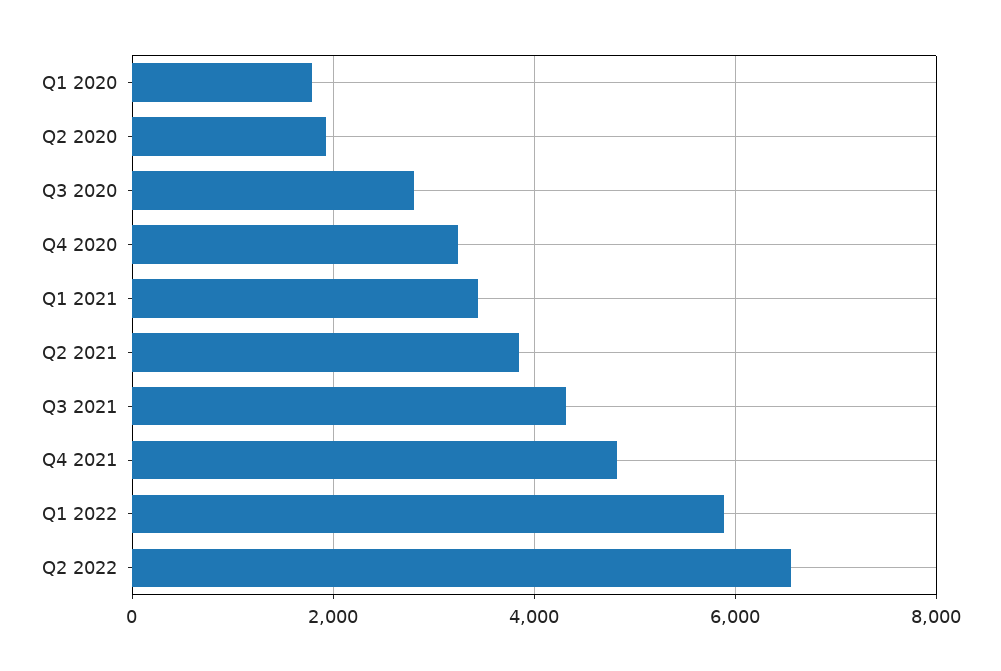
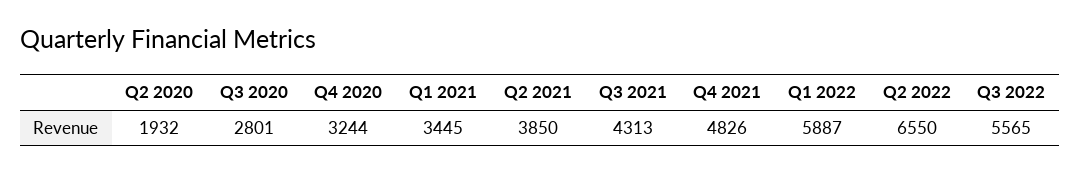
Q1 2020: 1800 -> none
Q3 2022: none -> 5565

